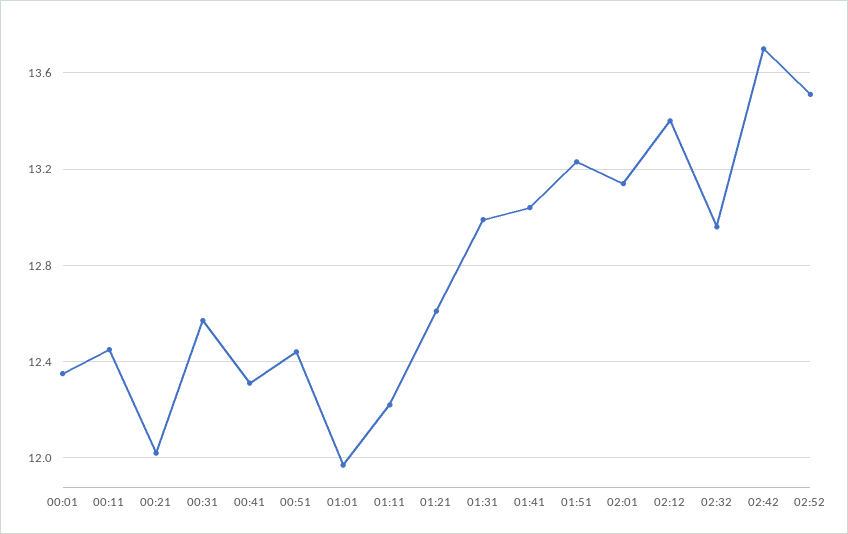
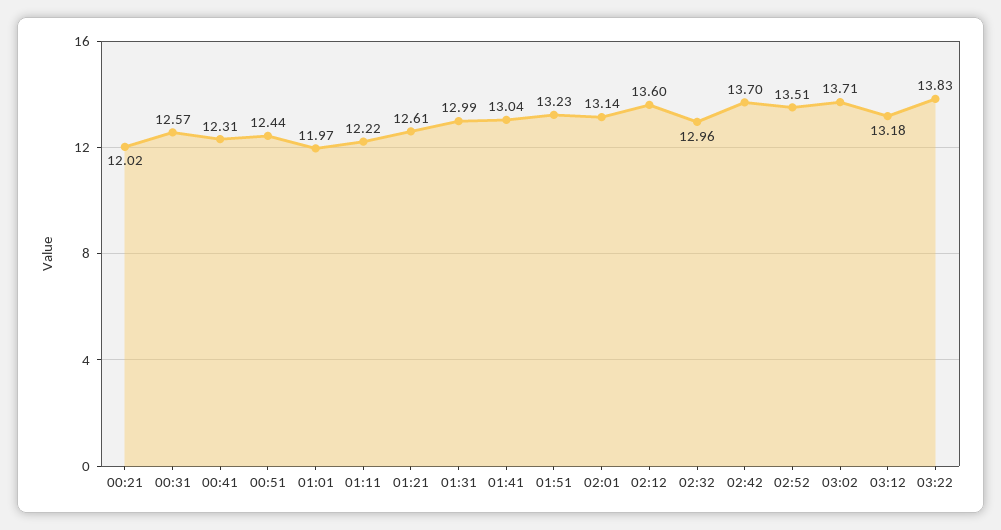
00:01: 12.35 -> none
00:11: 12.45 -> none
02:12: 13.4 -> 13.6
03:02: none -> 13.71
03:12: none -> 13.18
03:22: none -> 13.83

